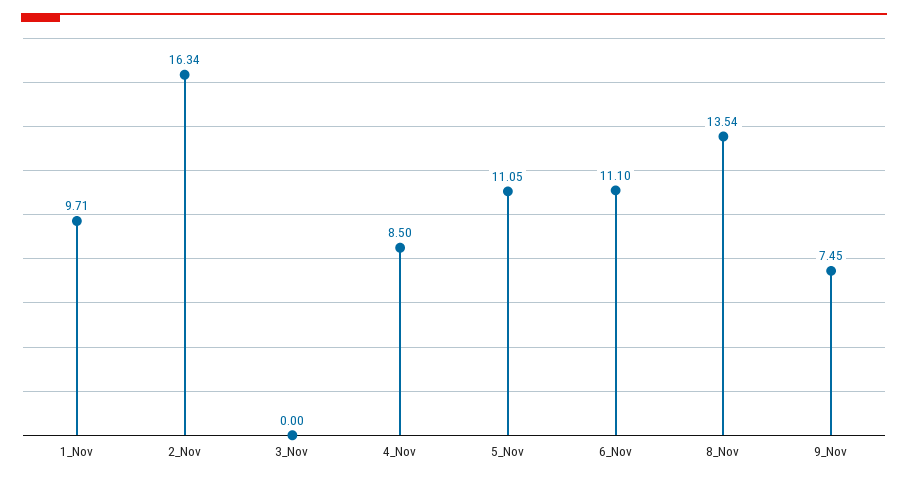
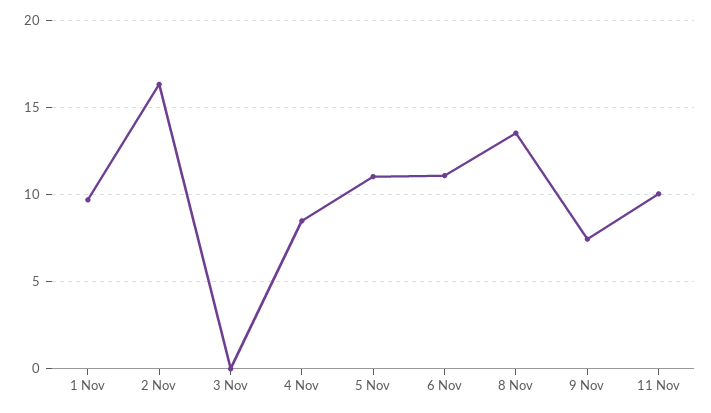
11 Nov: none -> 10

